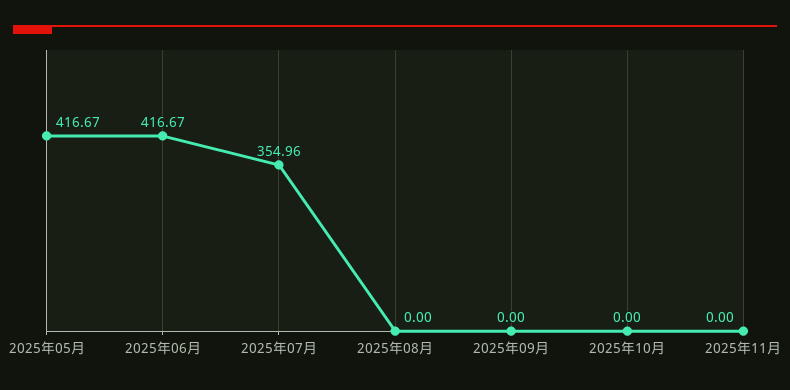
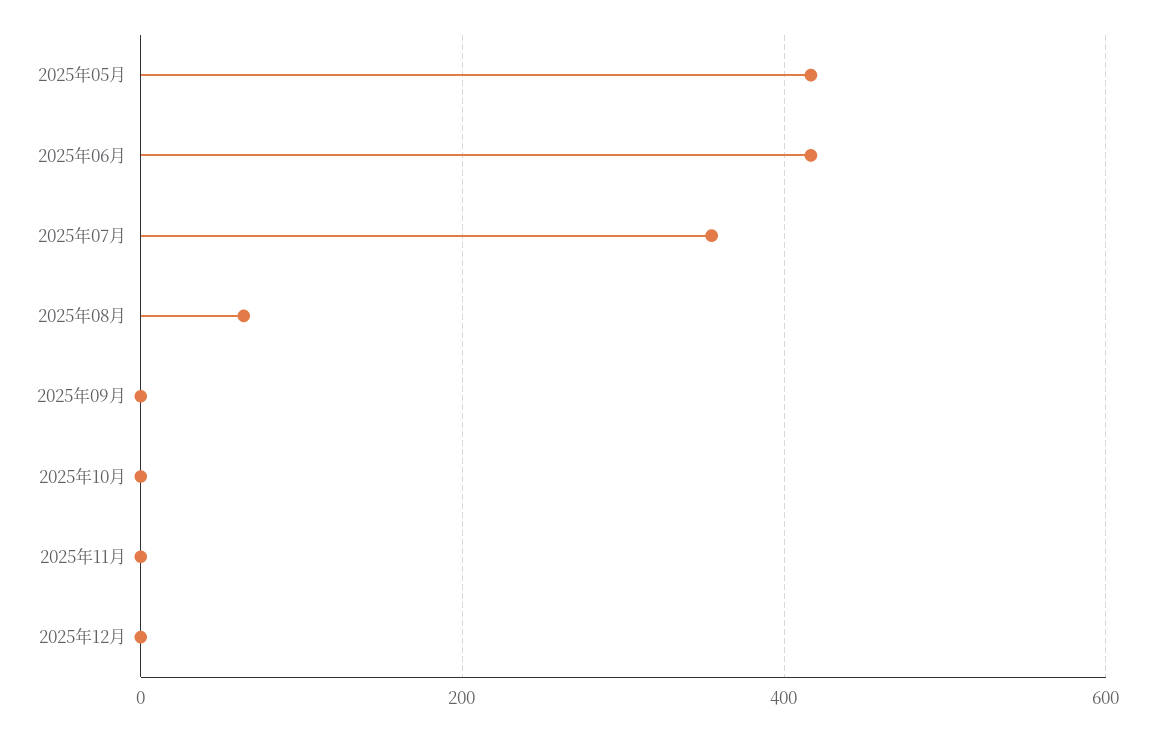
2025年08月: 0 -> 60
2025年12月: none -> 0

